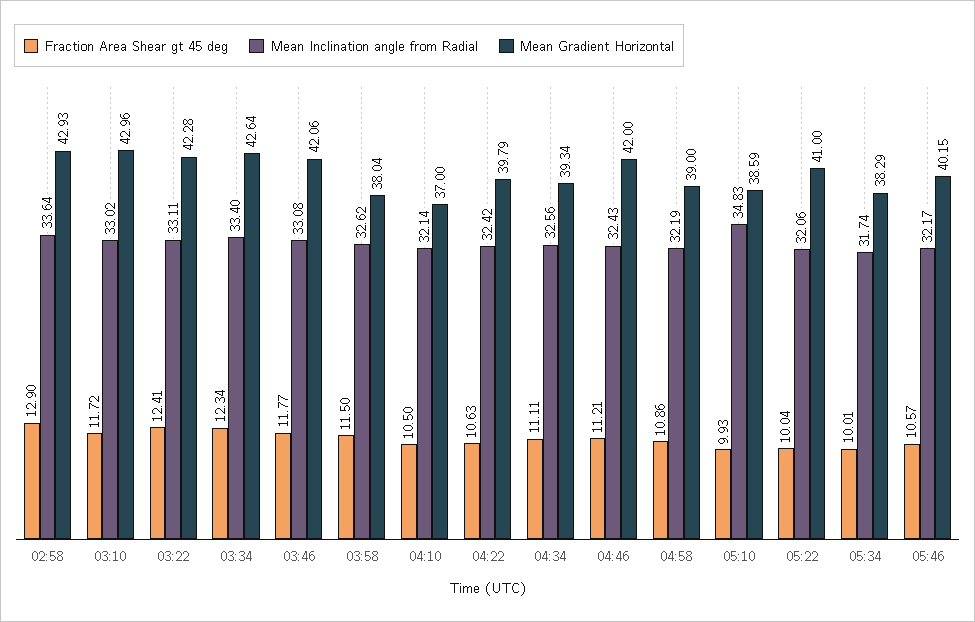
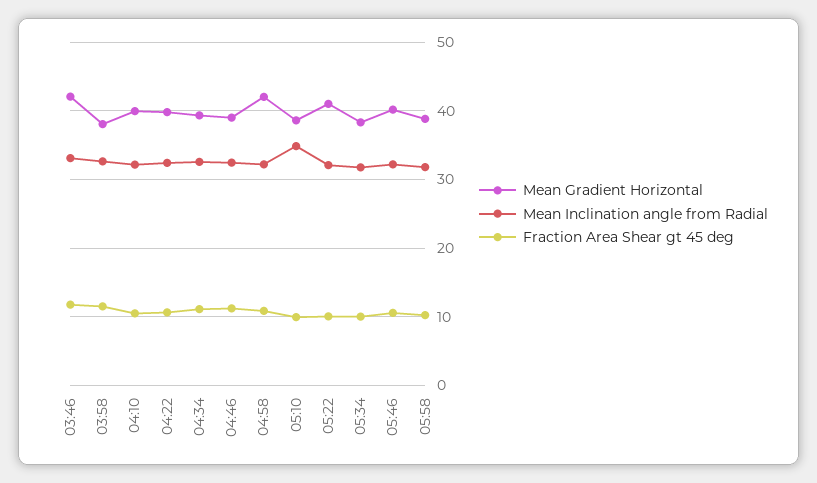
Fraction Area Shear gt 45 deg, 02:58: 12.9 -> none
Mean Inclination angle from Radial, 02:58: 33.64 -> none
Mean Gradient Horizontal, 02:58: 42.93 -> none
Fraction Area Shear gt 45 deg, 03:10: 11.72 -> none
Mean Inclination angle from Radial, 03:10: 33.02 -> none
Mean Gradient Horizontal, 03:10: 42.96 -> none
Fraction Area Shear gt 45 deg, 03:22: 12.41 -> none
Mean Inclination angle from Radial, 03:22: 33.11 -> none
Mean Gradient Horizontal, 03:22: 42.28 -> none
Fraction Area Shear gt 45 deg, 03:34: 12.34 -> none
Mean Inclination angle from Radial, 03:34: 33.4 -> none
Mean Gradient Horizontal, 03:34: 42.64 -> none
Mean Gradient Horizontal, 04:10: 37 -> 40
Mean Gradient Horizontal, 04:46: 42 -> 39
Mean Gradient Horizontal, 04:58: 39 -> 42
Mean Gradient Horizontal, 05:58: none -> 39
Mean Inclination angle from Radial, 05:58: none -> 32
Fraction Area Shear gt 45 deg, 05:58: none -> 10

